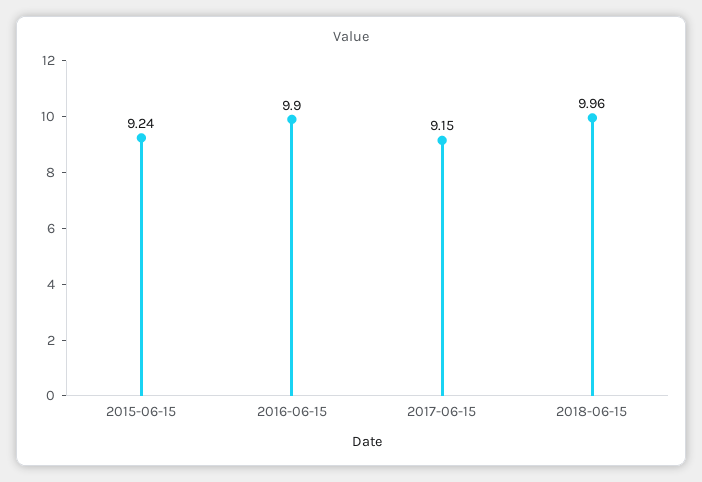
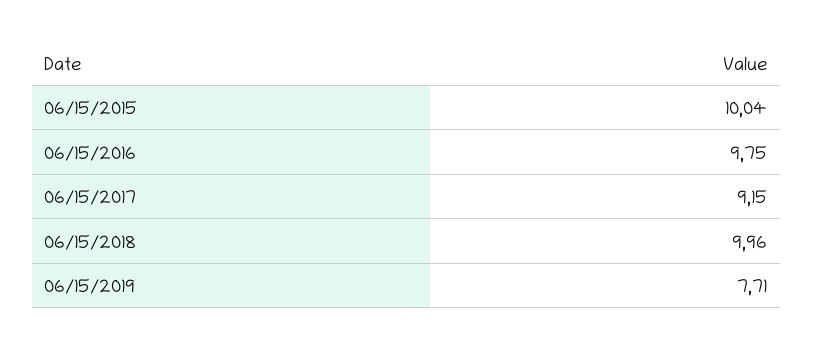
2015-06-15: 9.24 -> 10.04
2016-06-15: 9.9 -> 9.75
06/15/2019: none -> 7.71

